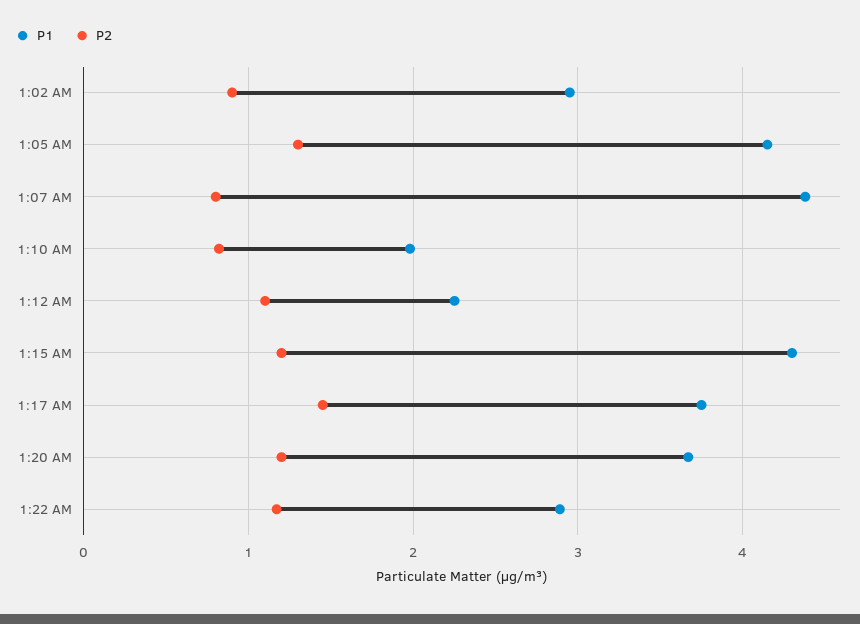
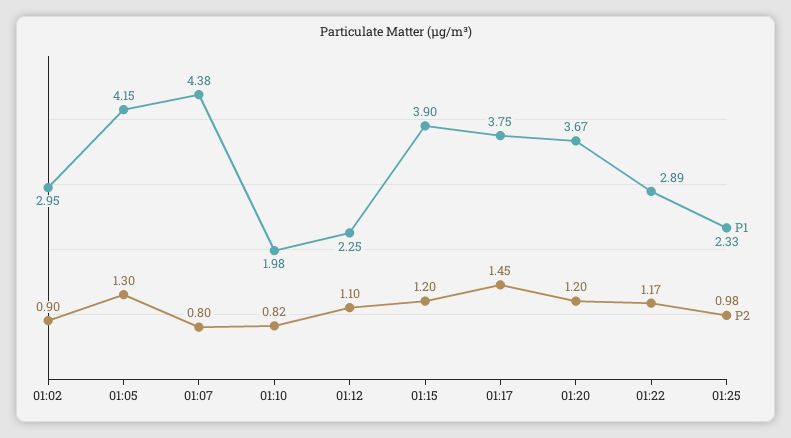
P1, 1:15 AM: 4.3 -> 3.9
P1, 01:25: none -> 2.33
P2, 01:25: none -> 0.98

